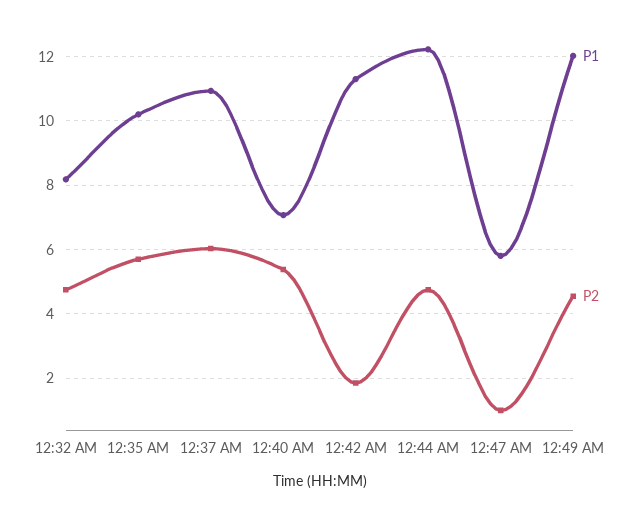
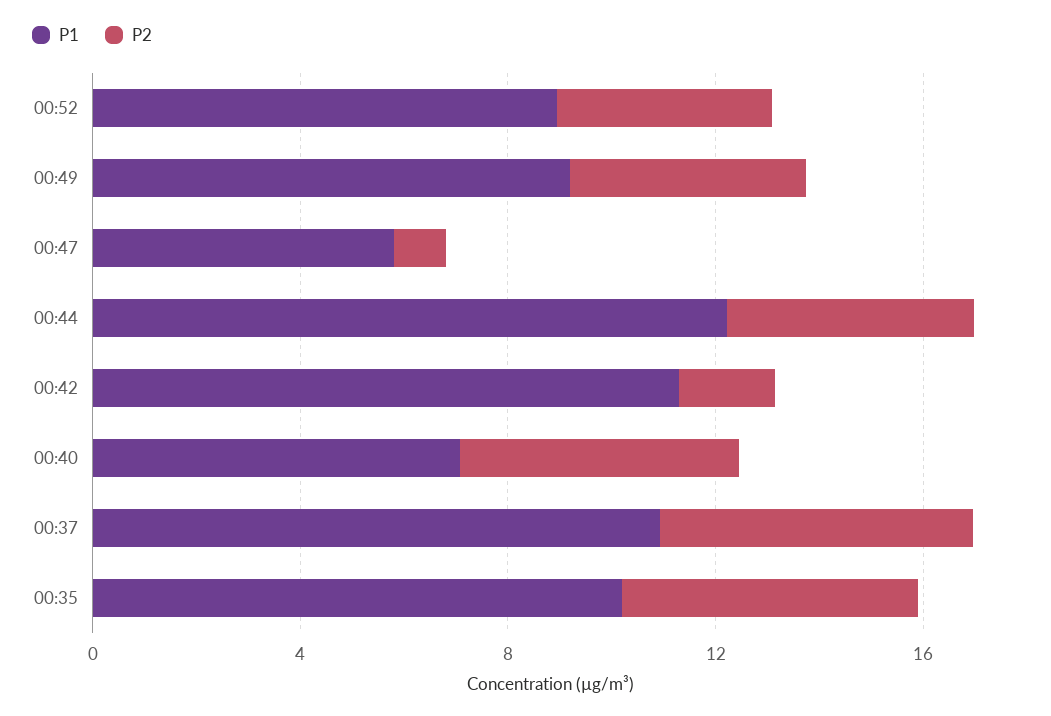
P1, 12:32 AM: 8.2 -> none
P2, 12:32 AM: 4.8 -> none
P1, 12:49 AM: 12 -> 9
P1, 00:52: none -> 9
P2, 00:52: none -> 4

